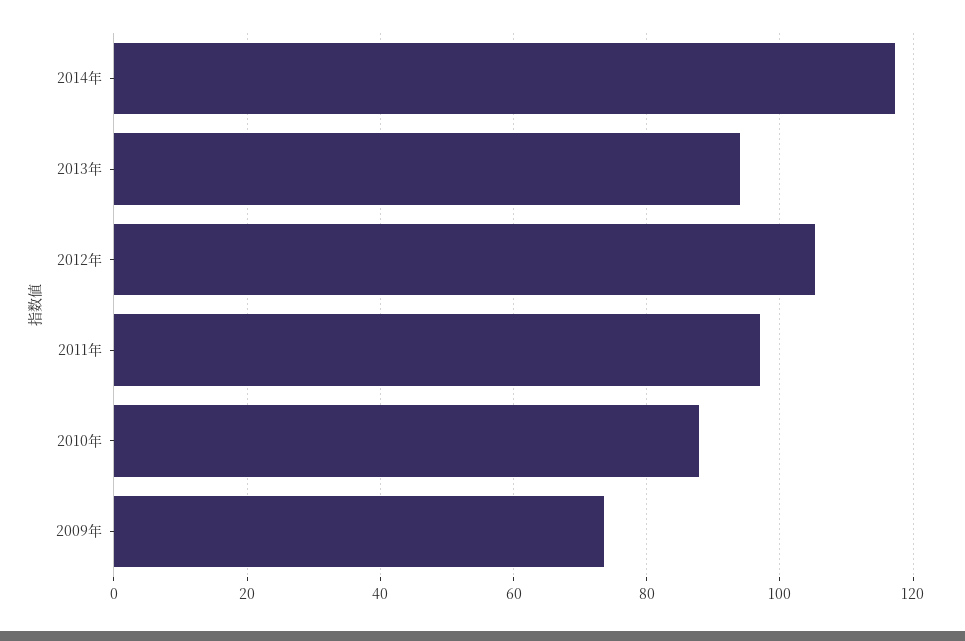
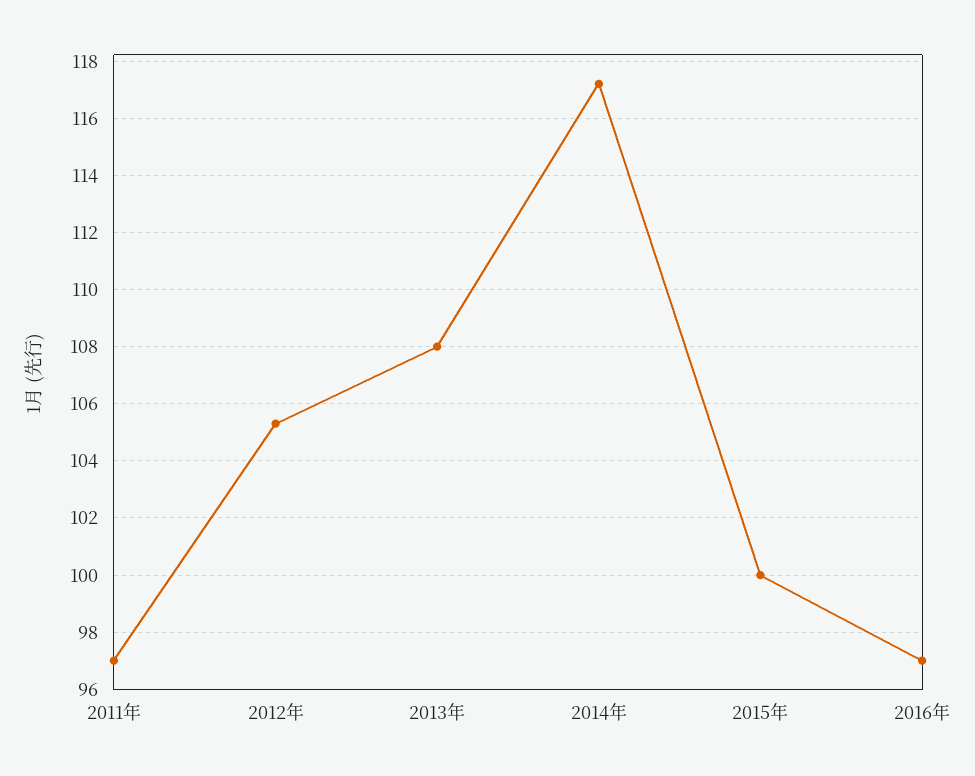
2013年: 94 -> 108
2010年: 88 -> none
2009年: 74 -> none
2015年: none -> 100
2016年: none -> 97

